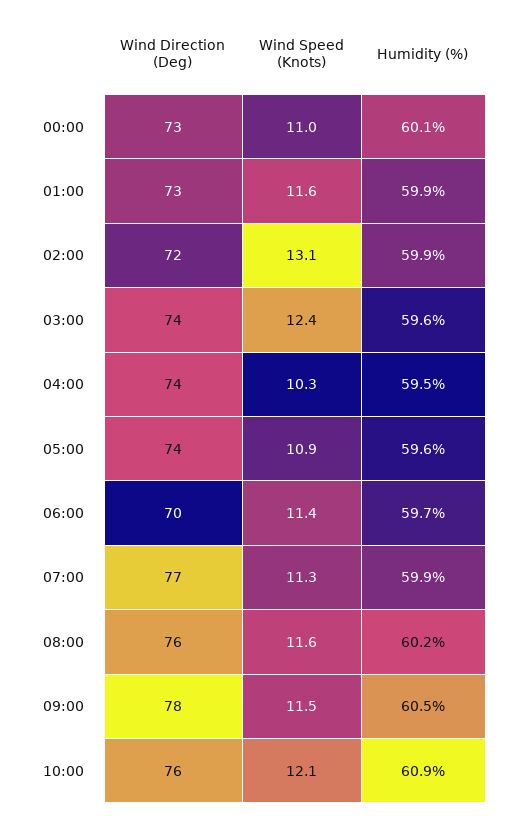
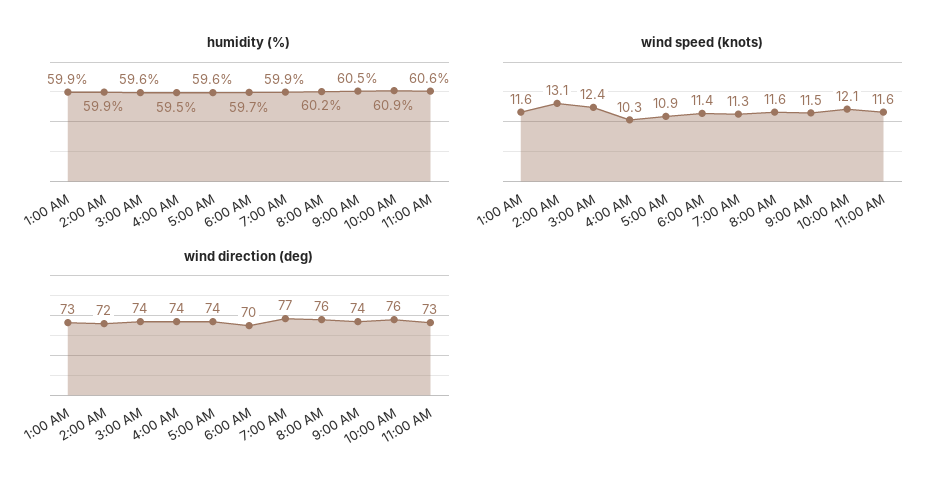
Wind Direction (Deg), 00:00: 73 -> none
Wind Speed (Knots), 00:00: 11 -> none
Humidity (%), 00:00: 60.1 -> none
Wind Direction (Deg), 09:00: 78 -> 74
Humidity (%), 11:00 AM: none -> 60.6
Wind Speed (Knots), 11:00 AM: none -> 11.6
Wind Direction (Deg), 11:00 AM: none -> 73

